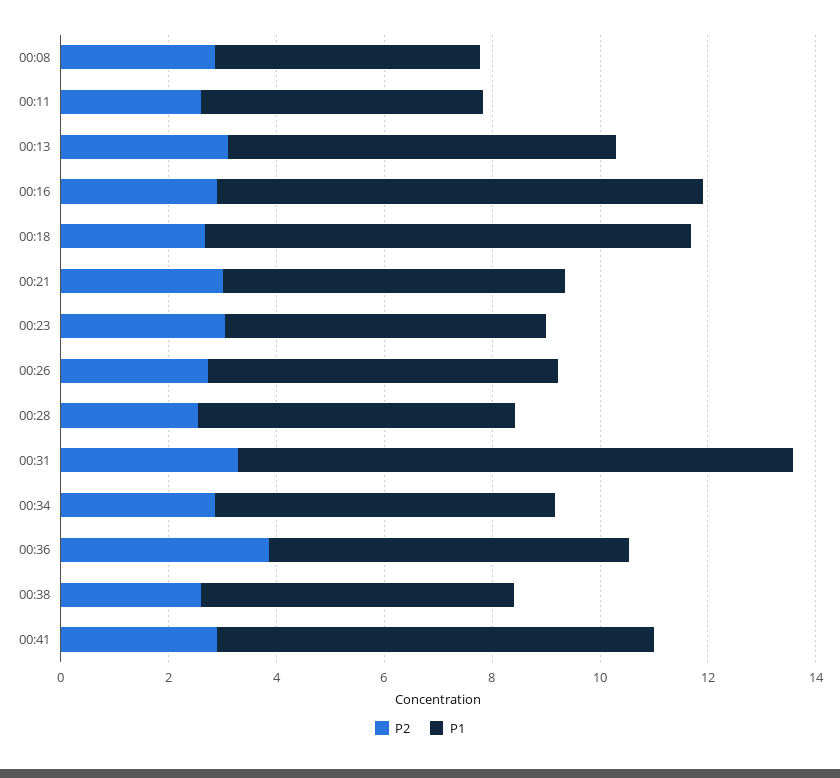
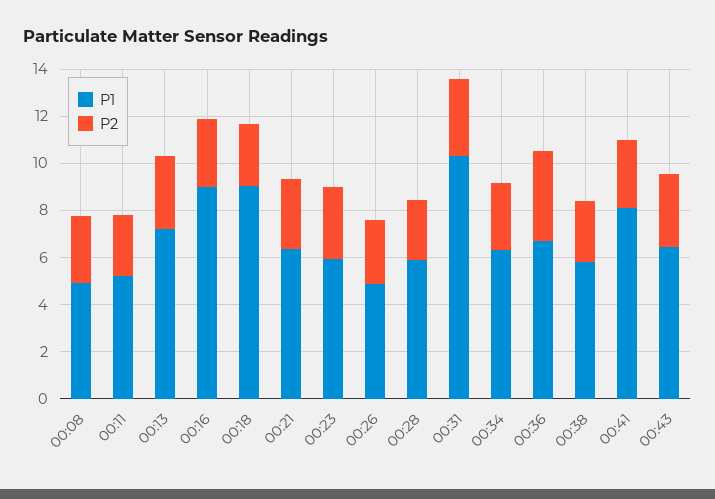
P1, 00:26: 6.5 -> 5
P1, 00:43: none -> 6.5
P2, 00:43: none -> 3

